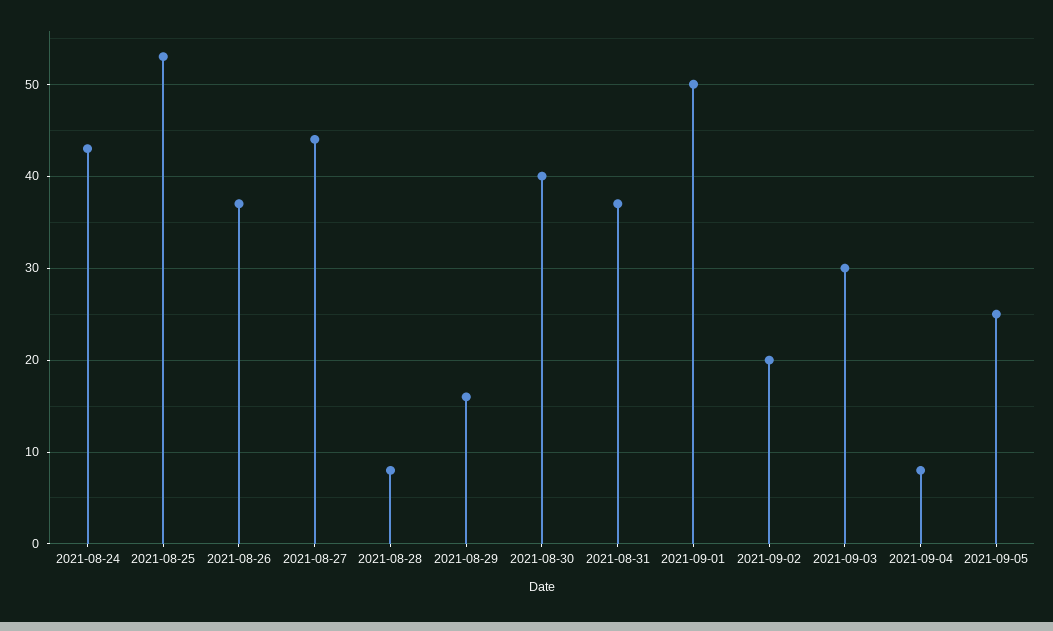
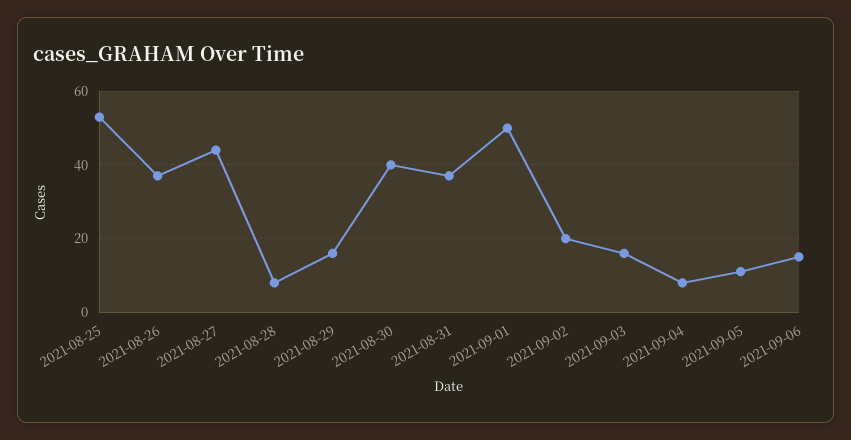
2021-08-24: 43 -> none
2021-09-03: 30 -> 15
2021-09-05: 25 -> 10
2021-09-06: none -> 15

